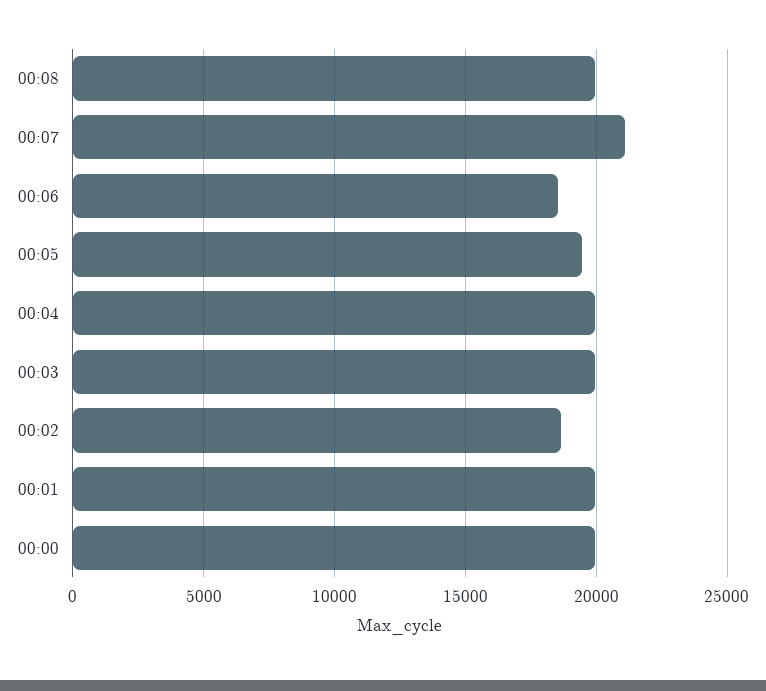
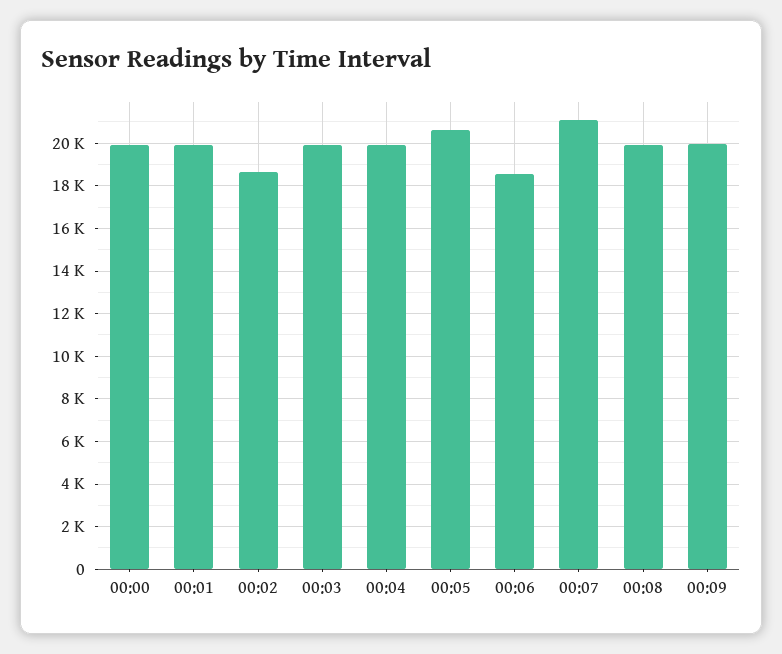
00:05: 19500 -> 20500
00:09: none -> 20000

